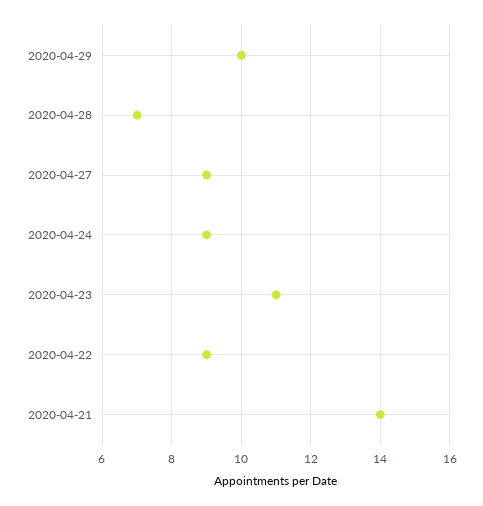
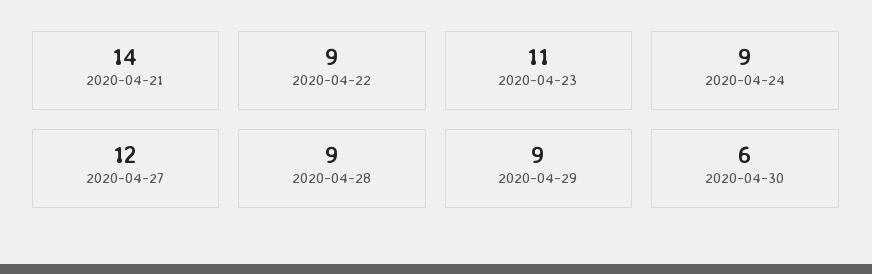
2020-04-29: 10 -> 9
2020-04-28: 7 -> 9
2020-04-27: 9 -> 12
2020-04-30: none -> 6

